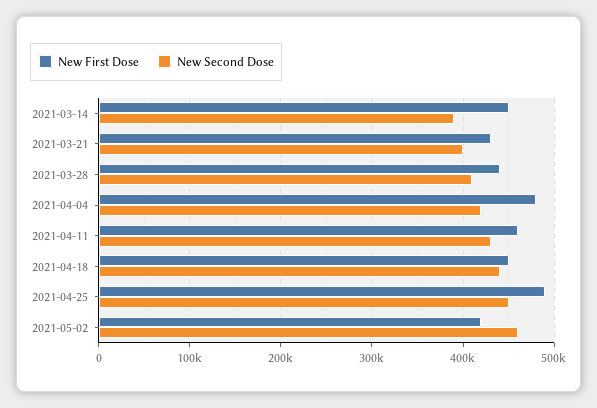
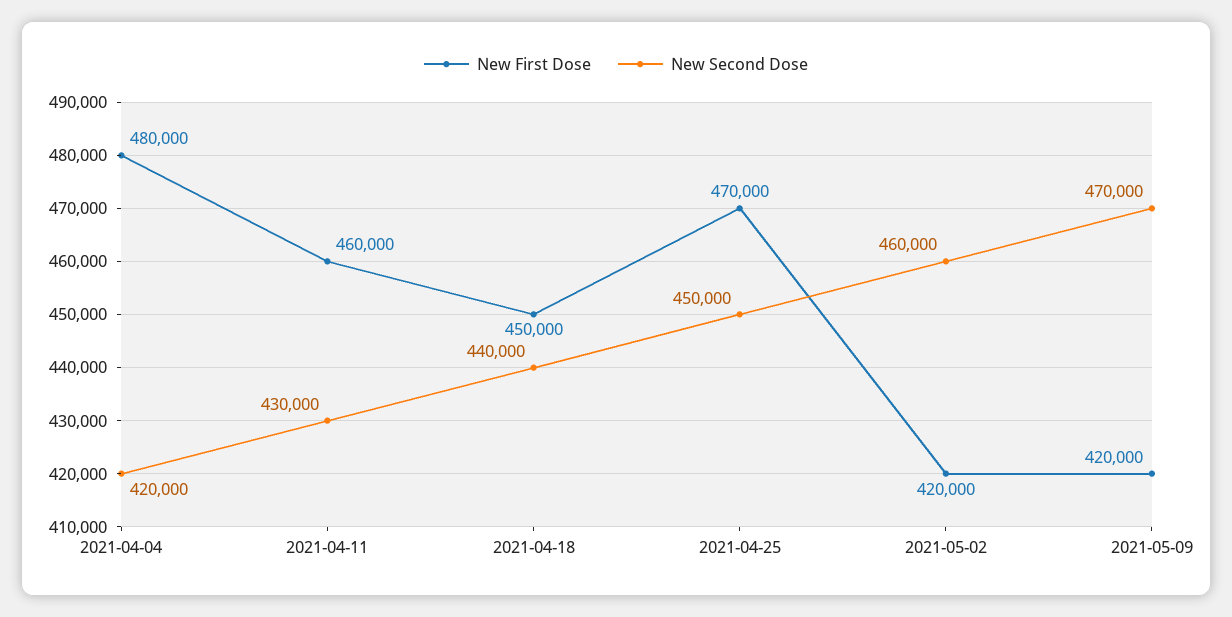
New First Dose, 2021-03-14: 450000 -> none
New Second Dose, 2021-03-14: 390000 -> none
New First Dose, 2021-03-21: 430000 -> none
New Second Dose, 2021-03-21: 400000 -> none
New First Dose, 2021-03-28: 440000 -> none
New Second Dose, 2021-03-28: 410000 -> none
New First Dose, 2021-04-25: 490000 -> 470000
New First Dose, 2021-05-09: none -> 420000
New Second Dose, 2021-05-09: none -> 470000

